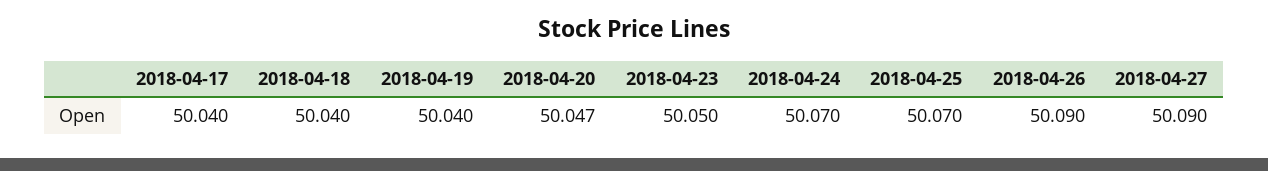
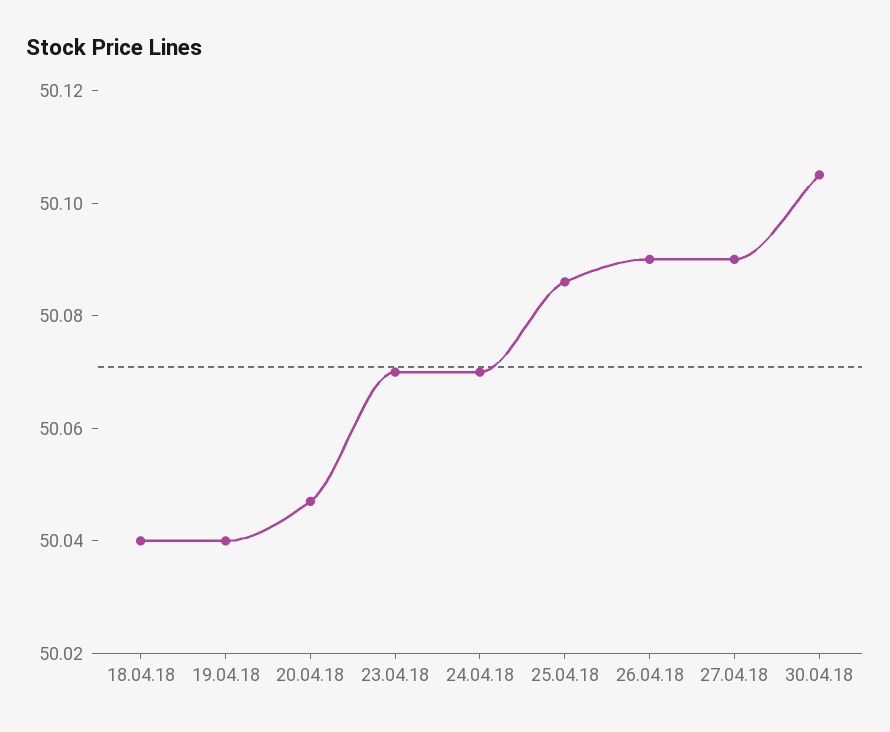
2018-04-17: 50.04 -> none
2018-04-23: 50.05 -> 50.07
2018-04-25: 50.07 -> 50.085
30.04.18: none -> 50.105

